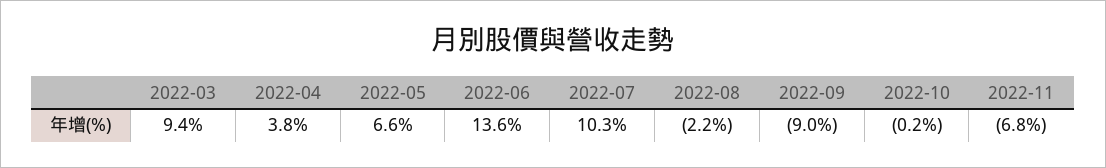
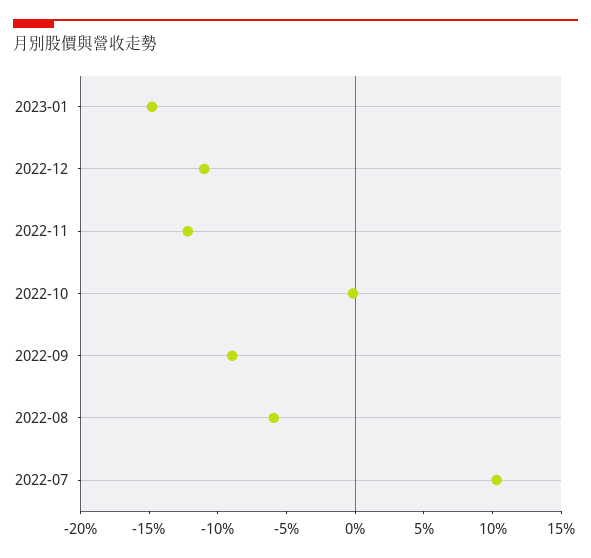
2022-03: 9.4 -> none
2022-04: 3.8 -> none
2022-05: 6.6 -> none
2022-06: 13.6 -> none
2022-08: -2.2 -> -6
2022-11: -6.8 -> -12
2023-01: none -> -15
2022-12: none -> -11

